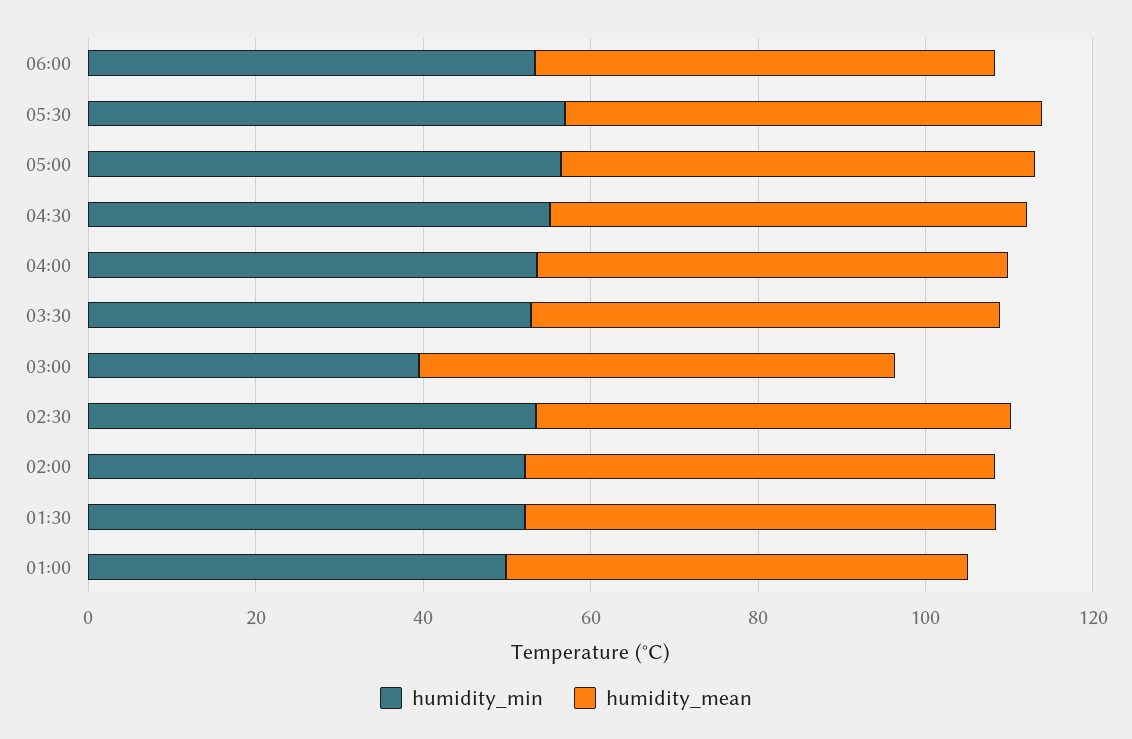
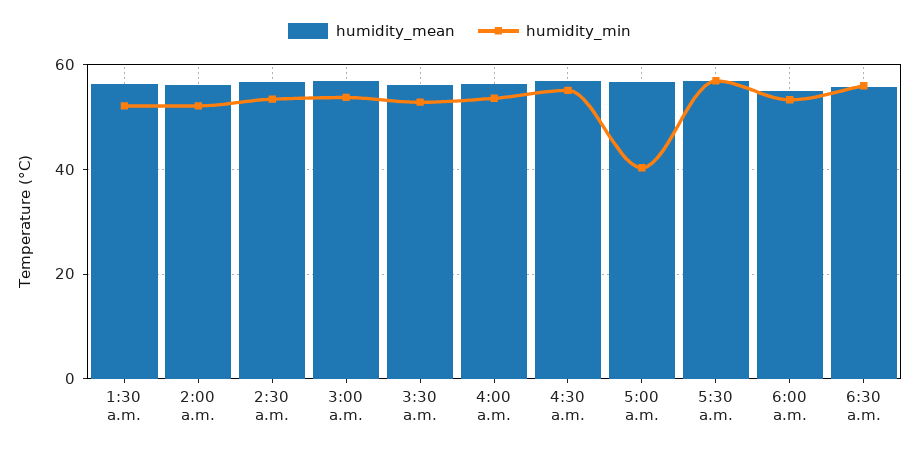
humidity_min, 05:00: 55 -> 40
humidity_min, 03:00: 40 -> 54
humidity_min, 01:00: 50 -> none
humidity_mean, 01:00: 55 -> none
humidity_mean, 6:30 a.m.: none -> 56
humidity_min, 6:30 a.m.: none -> 56

